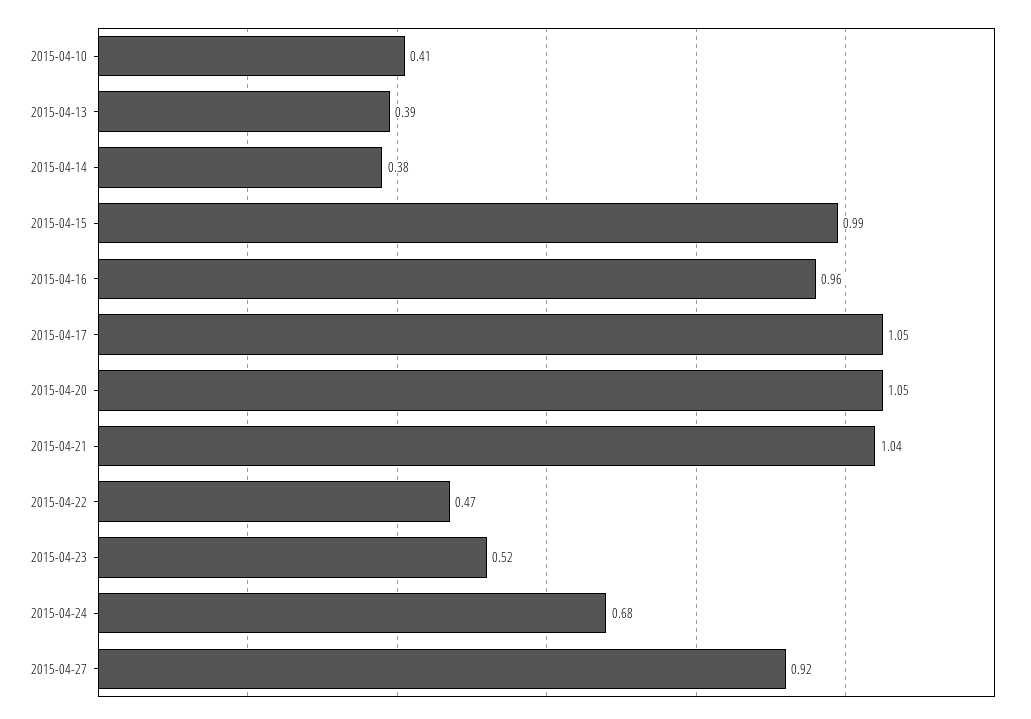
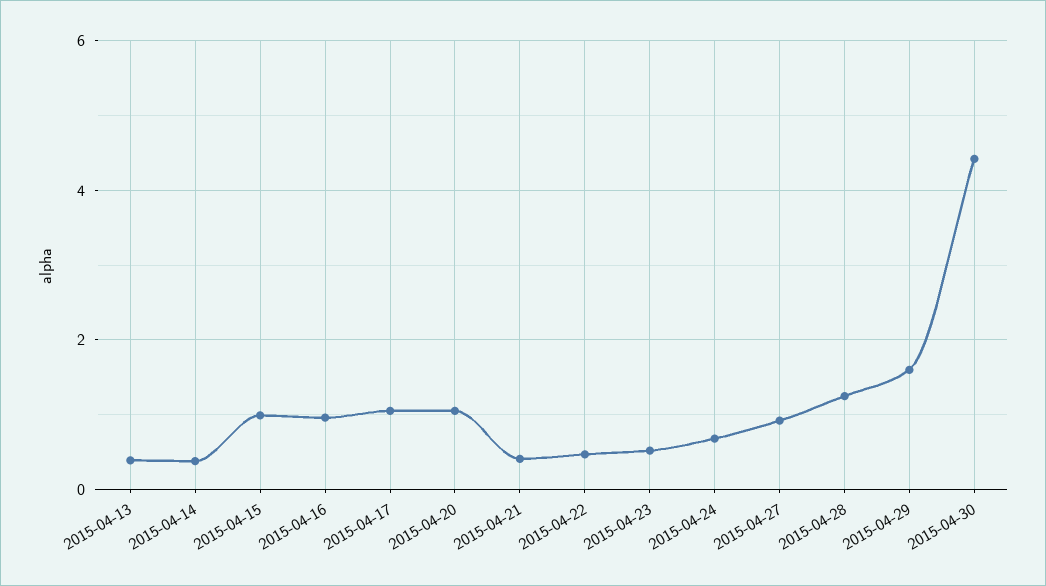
2015-04-10: 0.41 -> none
2015-04-21: 1.04 -> 0.4
2015-04-28: none -> 1.2
2015-04-29: none -> 1.6
2015-04-30: none -> 4.4

